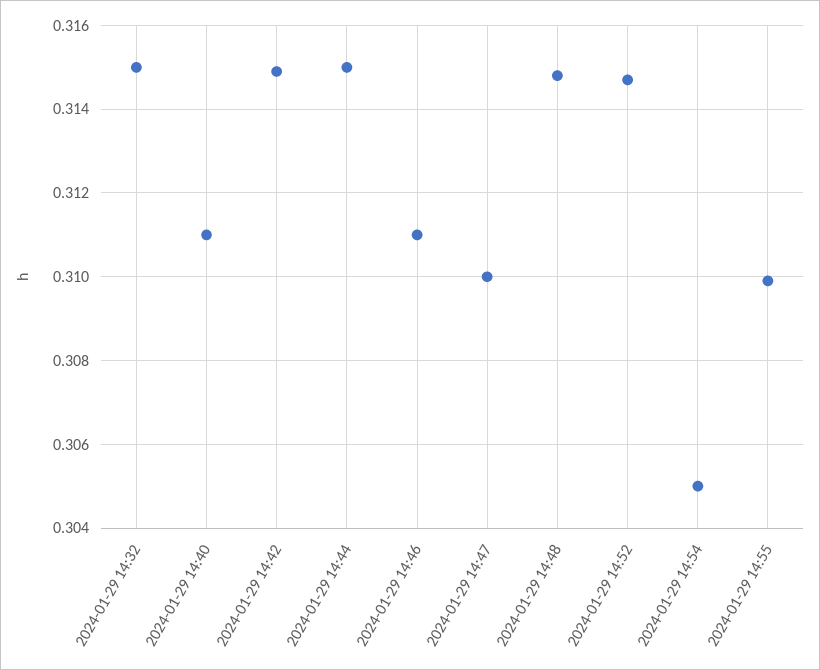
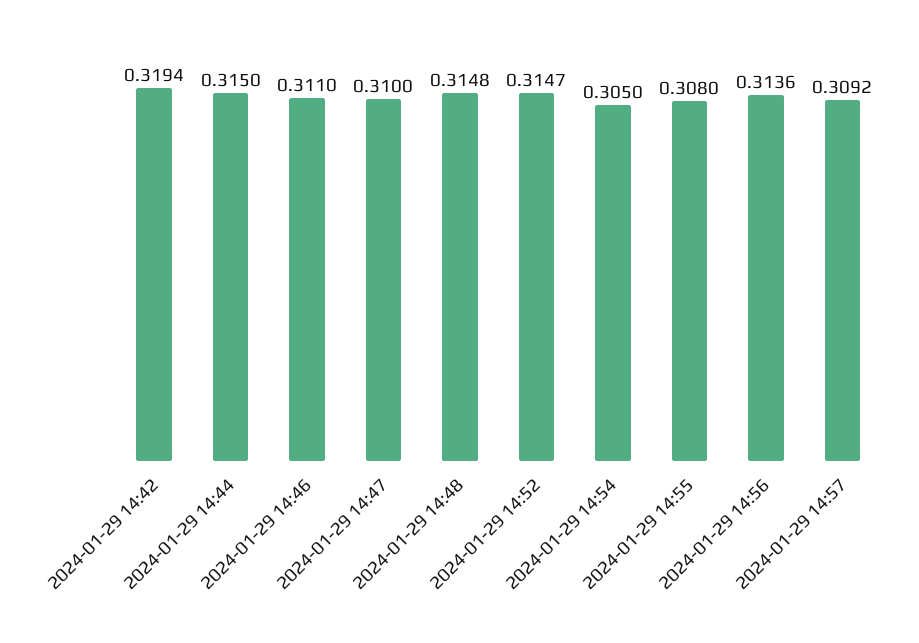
2024-01-29 14:32: 0.315 -> none
2024-01-29 14:40: 0.311 -> none
2024-01-29 14:42: 0.315 -> 0.3194
2024-01-29 14:55: 0.31 -> 0.308
2024-01-29 14:56: none -> 0.3136
2024-01-29 14:57: none -> 0.3092

